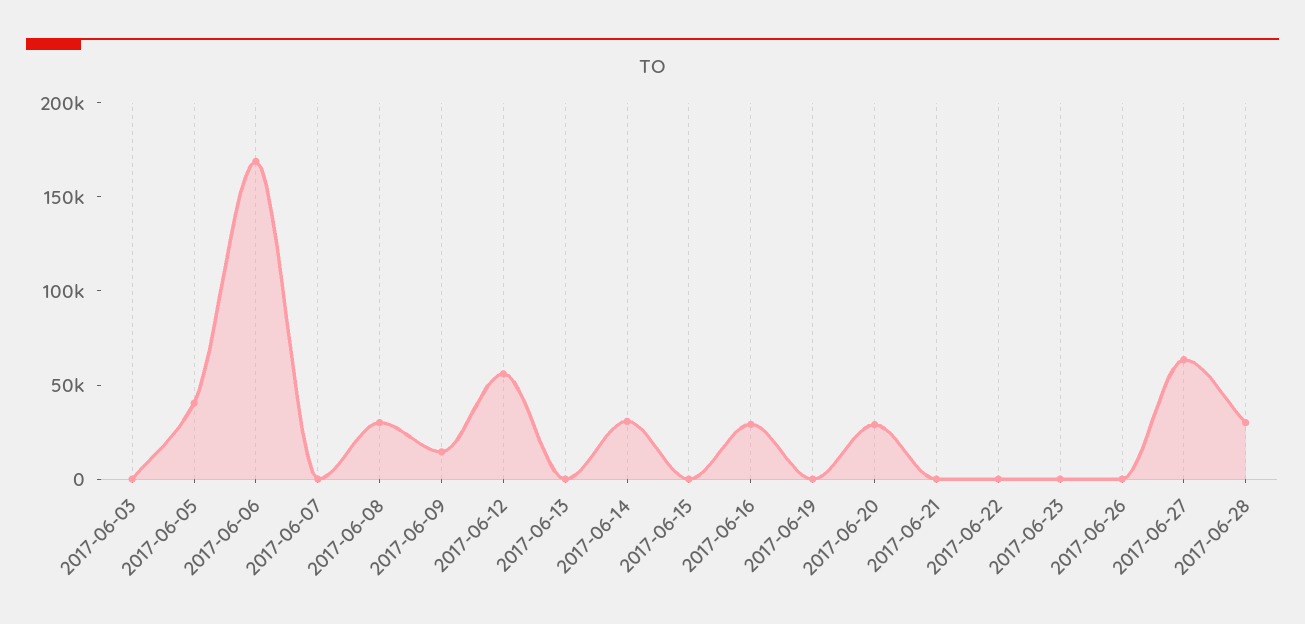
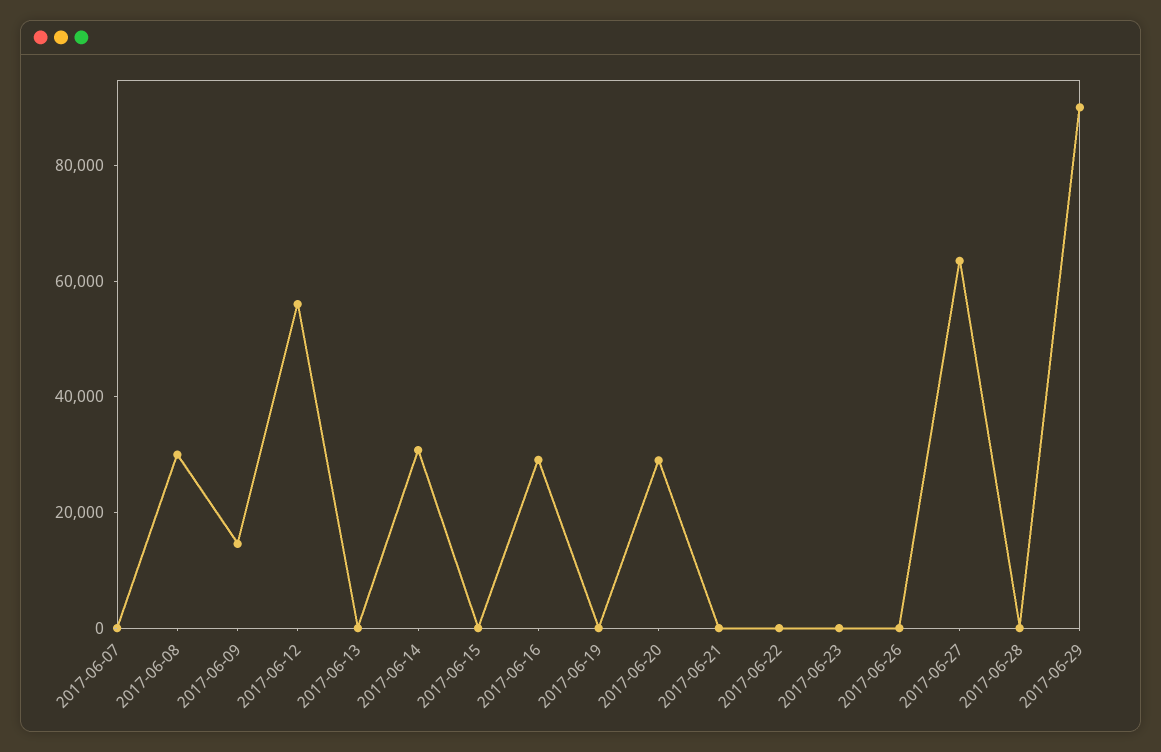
2017-06-03: 0 -> none
2017-06-05: 40000 -> none
2017-06-06: 170000 -> none
2017-06-28: 30000 -> 0
2017-06-29: none -> 90000

